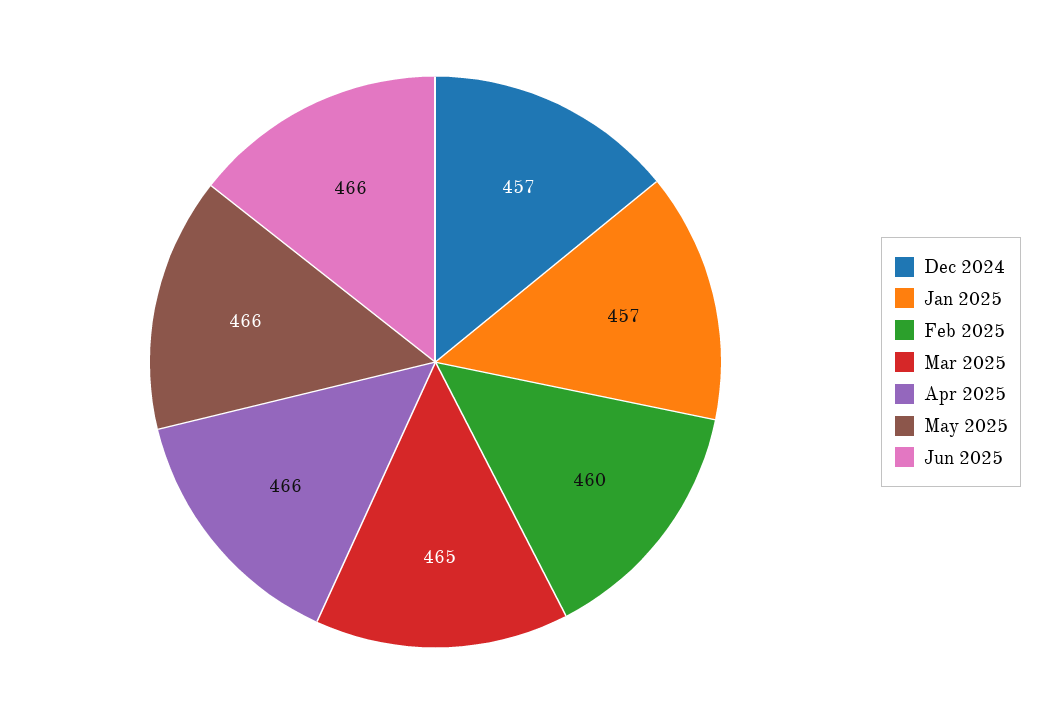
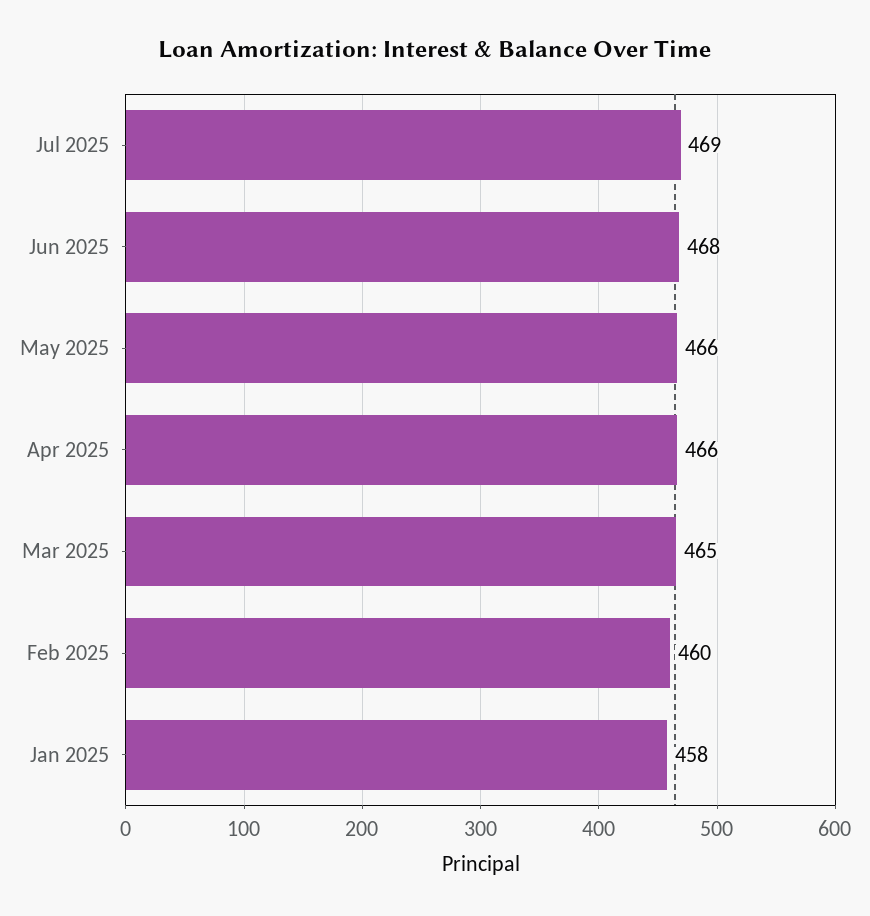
Dec 2024: 457 -> none
Jan 2025: 457 -> 458
Jun 2025: 466 -> 468
Jul 2025: none -> 469

